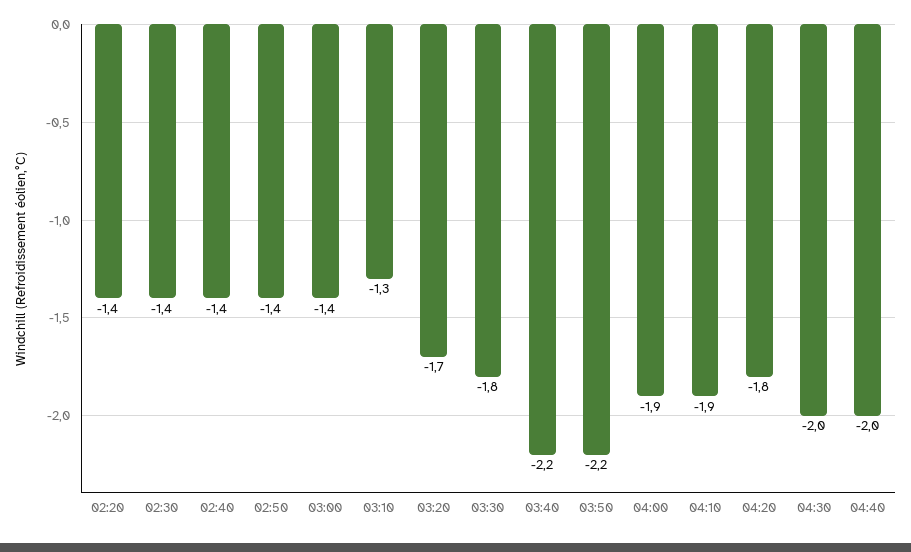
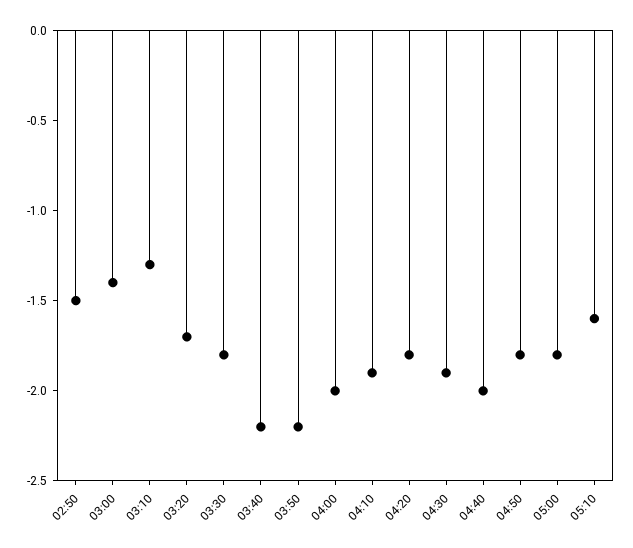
02:20: -1.4 -> none
02:30: -1.4 -> none
02:40: -1.4 -> none
02:50: -1.4 -> -1.5
04:00: -1.9 -> -2
04:30: -2 -> -1.9
04:50: none -> -1.8
05:00: none -> -1.8
05:10: none -> -1.6

